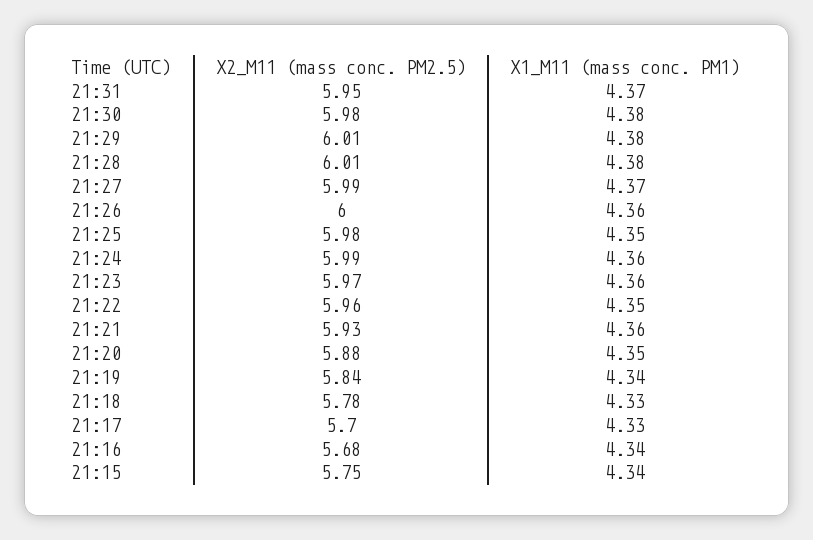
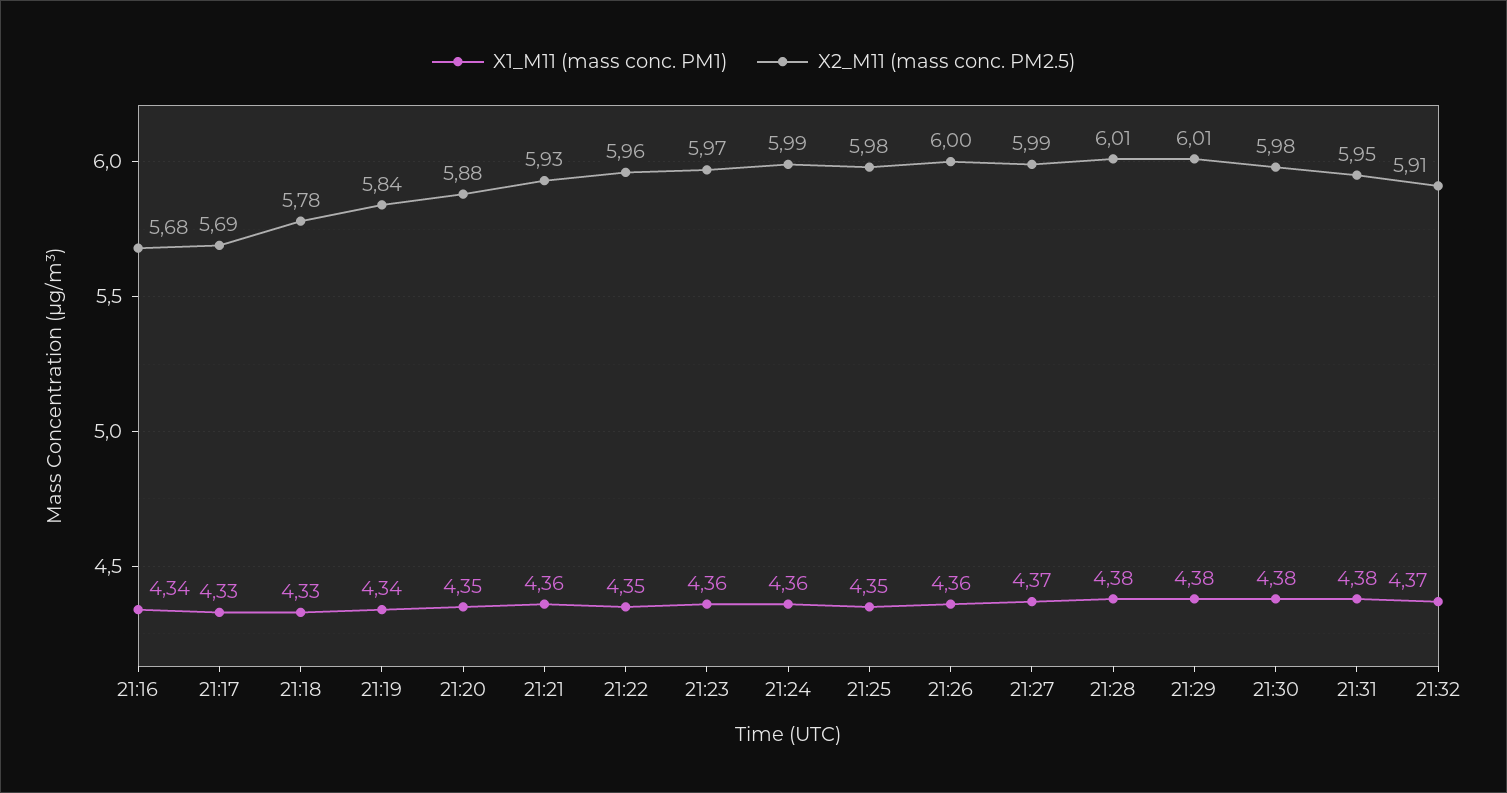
X1_M11 (mass conc. PM1), 21:31: 4.37 -> 4.38
X2_M11 (mass conc. PM2.5), 21:17: 5.7 -> 5.69
X2_M11 (mass conc. PM2.5), 21:15: 5.75 -> none
X1_M11 (mass conc. PM1), 21:15: 4.34 -> none
X1_M11 (mass conc. PM1), 21:32: none -> 4.37
X2_M11 (mass conc. PM2.5), 21:32: none -> 5.91

